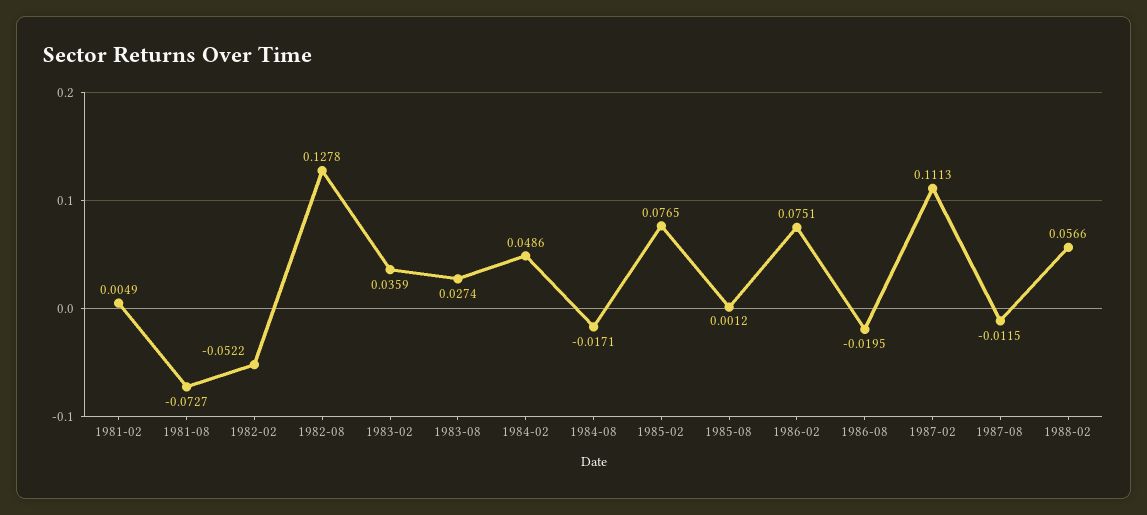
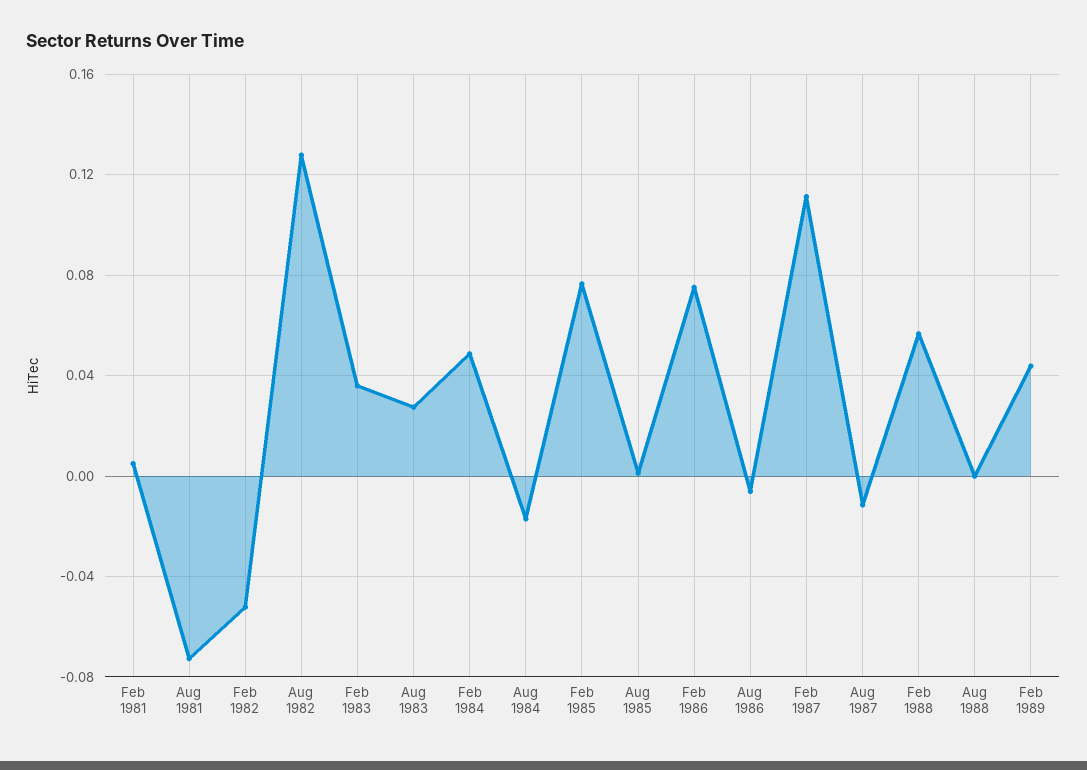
1986-08: -0.0195 -> -0.005
Aug 1988: none -> 0
Feb 1989: none -> 0.045

